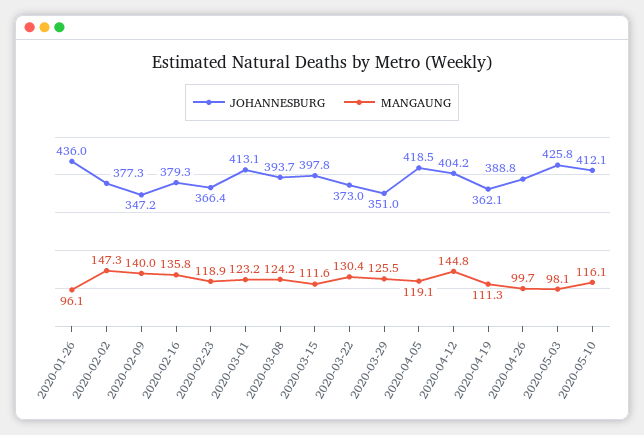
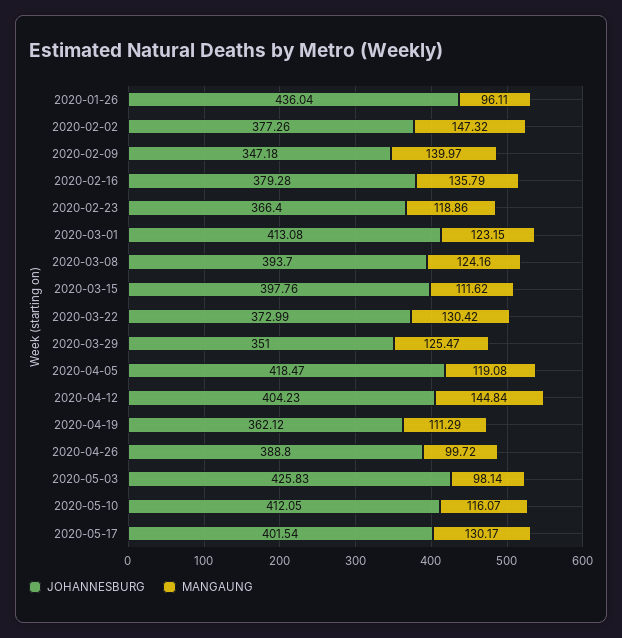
JOHANNESBURG, 2020-05-17: none -> 401.54
MANGAUNG, 2020-05-17: none -> 130.17

